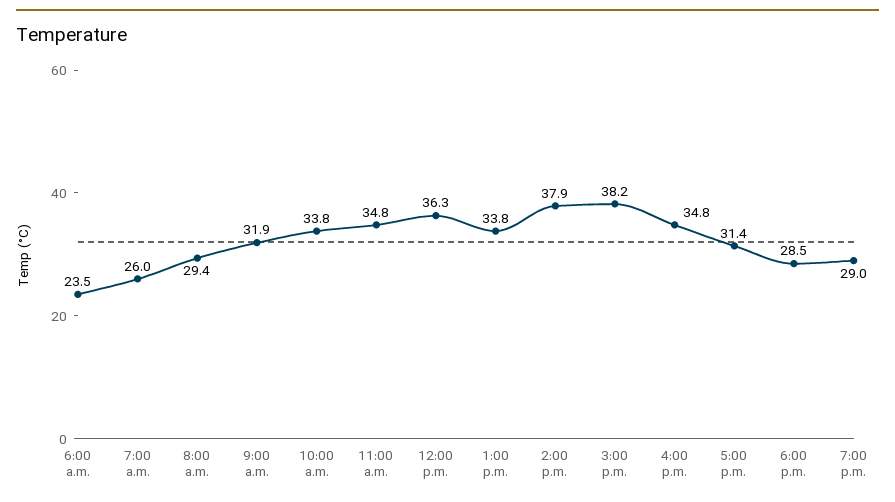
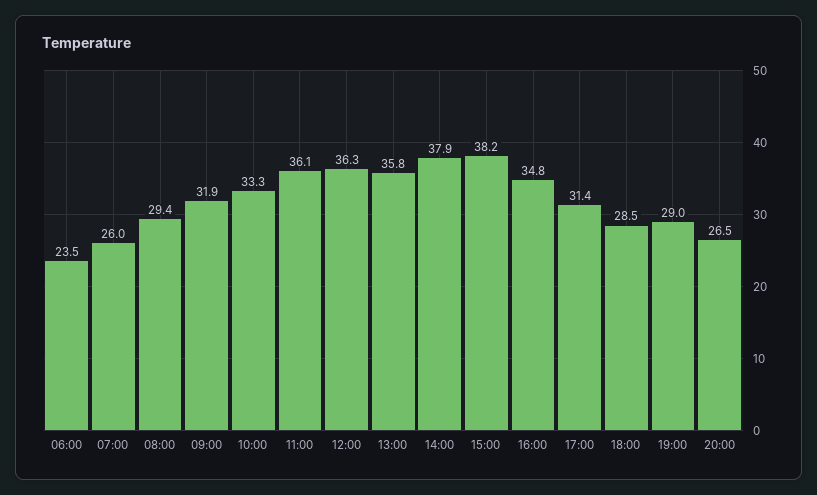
10:00 a.m.: 33.8 -> 33.3
11:00 a.m.: 34.8 -> 36.1
1:00 p.m.: 33.8 -> 35.8
20:00: none -> 26.5

